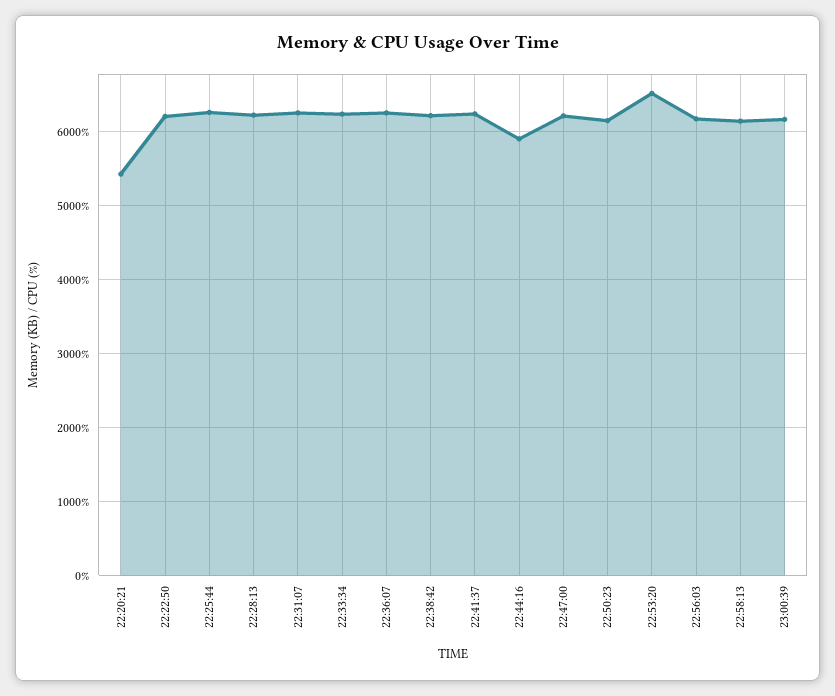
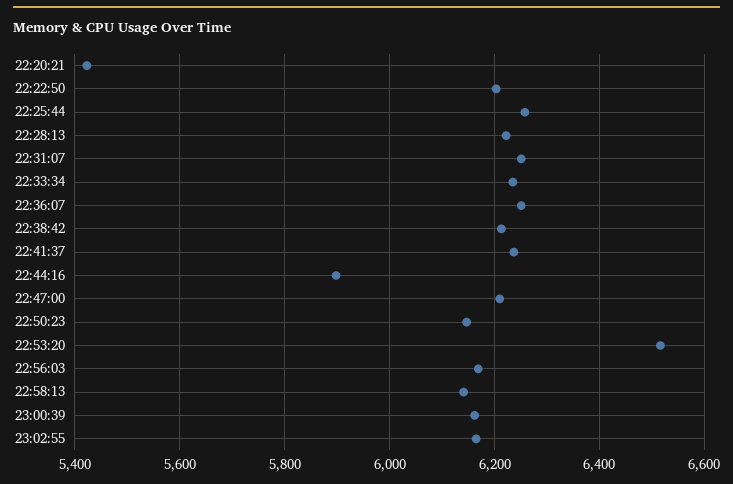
23:02:55: none -> 6160

